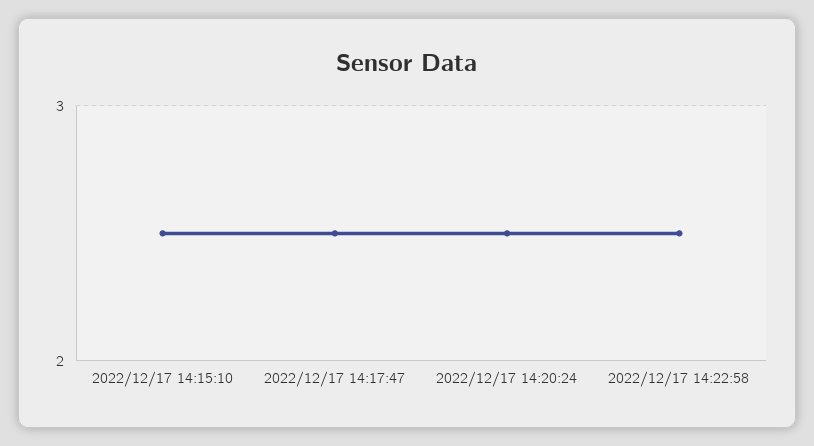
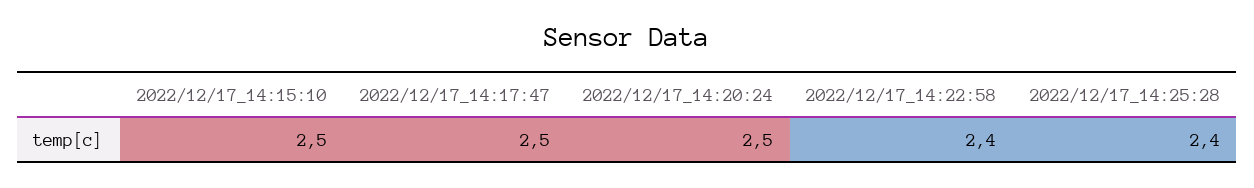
2022/12/17 14:22:58: 2.5 -> 2.4
2022/12/17_14:25:28: none -> 2.4

